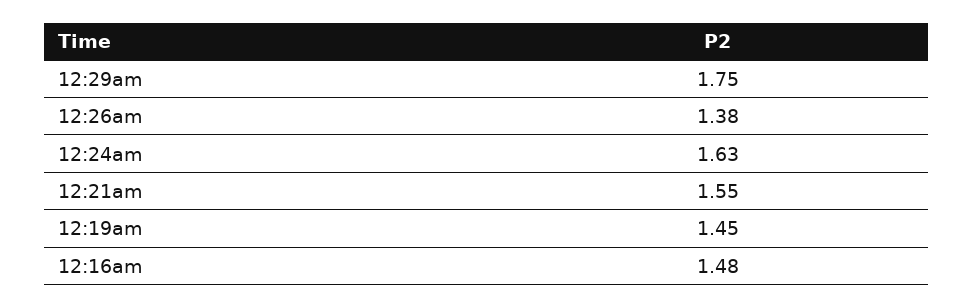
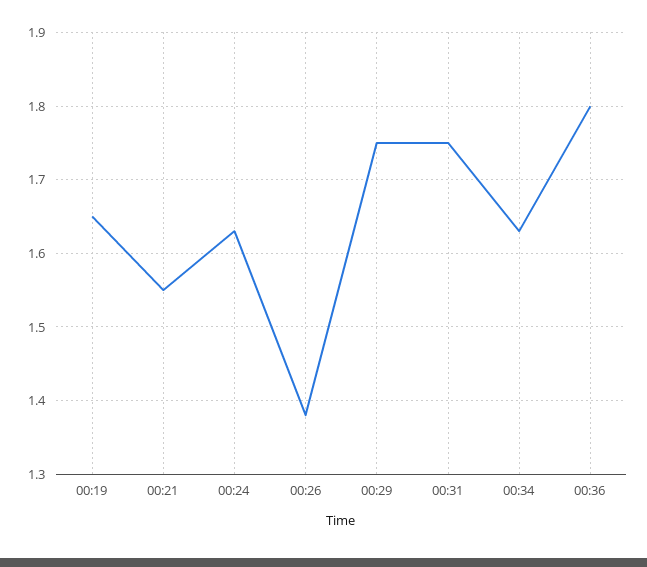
12:19am: 1.45 -> 1.65
12:16am: 1.48 -> none
00:31: none -> 1.75
00:34: none -> 1.63
00:36: none -> 1.8

